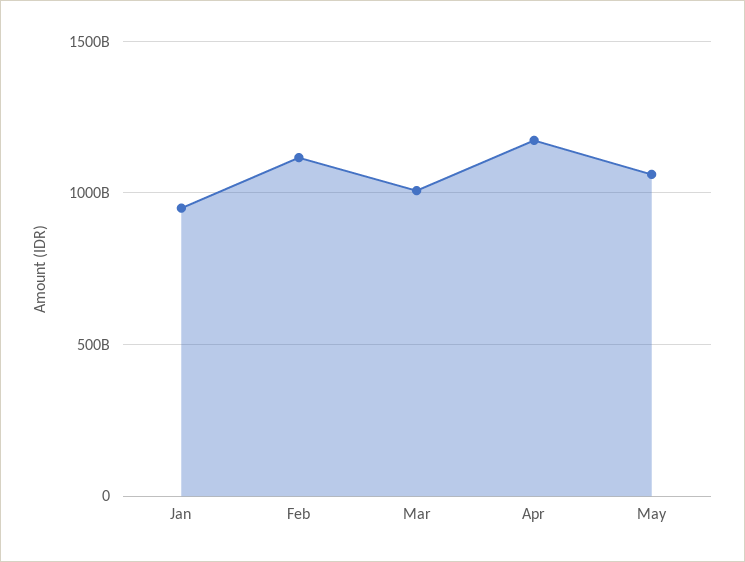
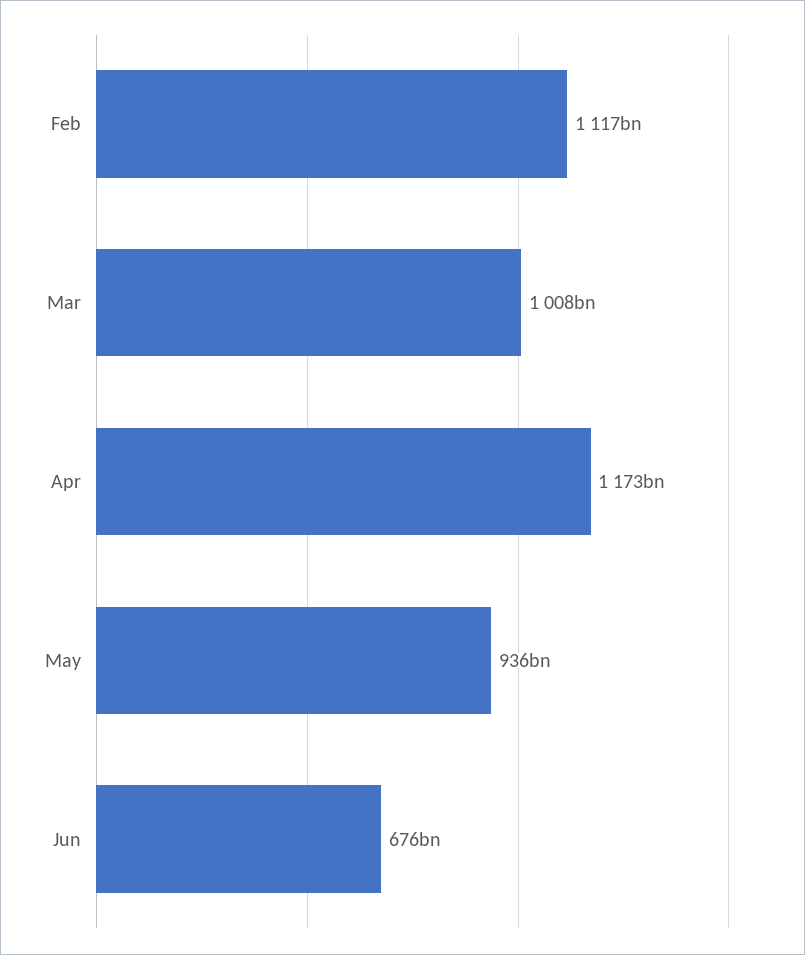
Jan: 950000000000 -> none
May: 1050000000000 -> 936000000000
Jun: none -> 676000000000

